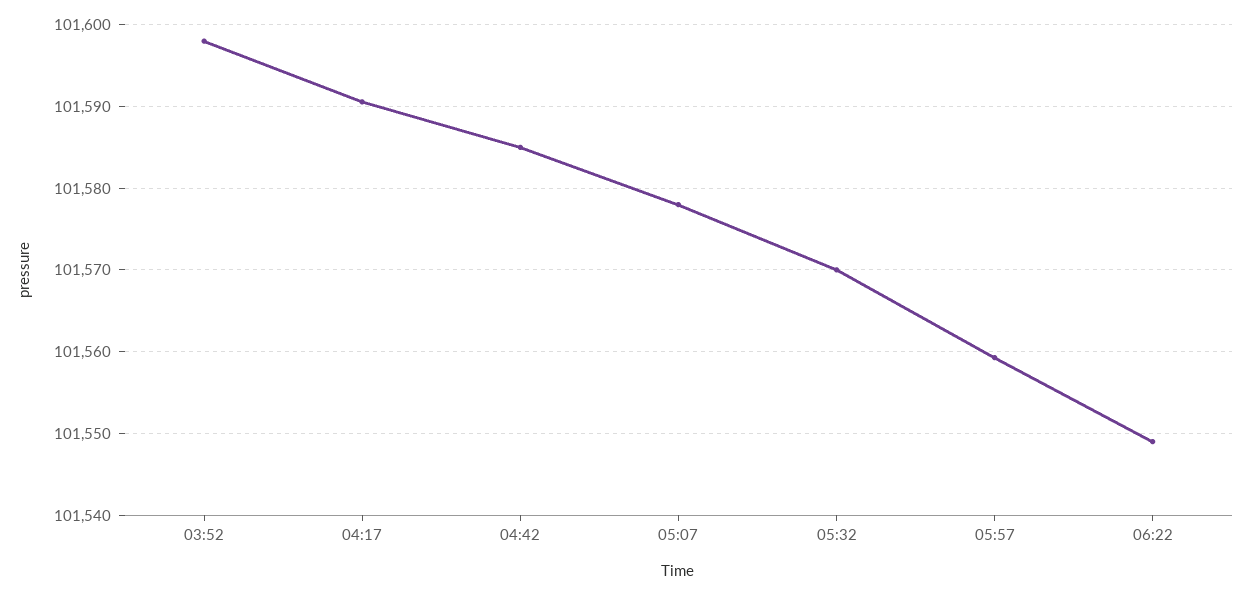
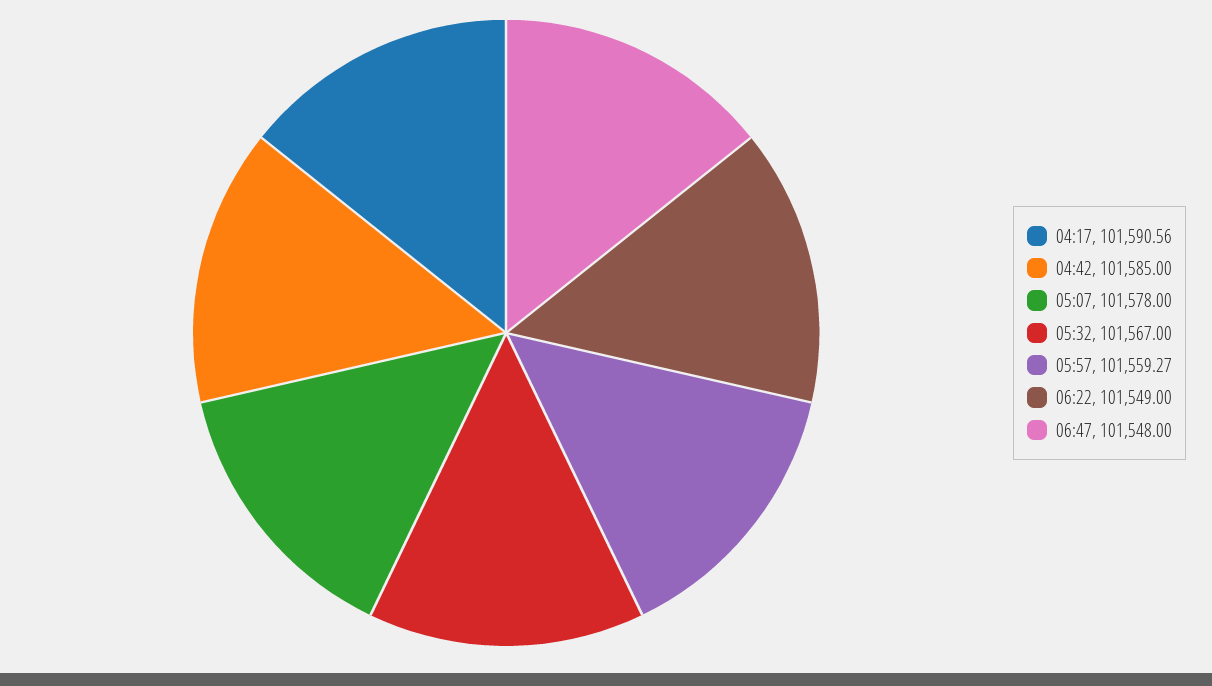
03:52: 101598 -> none
05:32: 101570 -> 101567
06:47: none -> 101548

